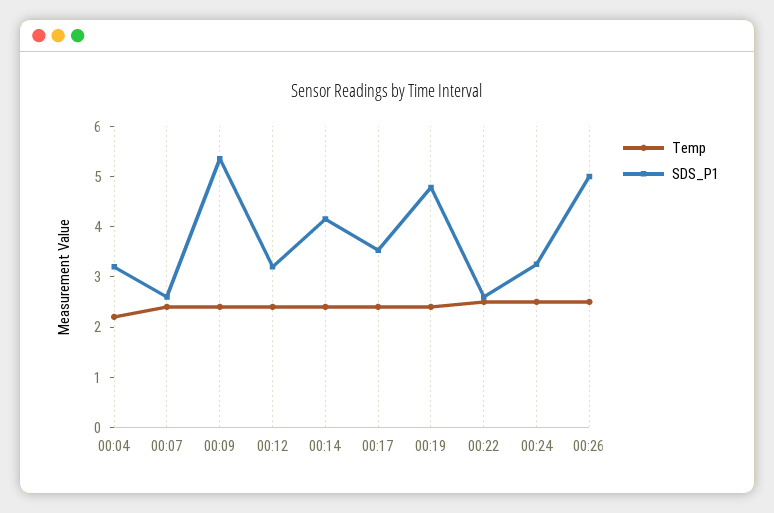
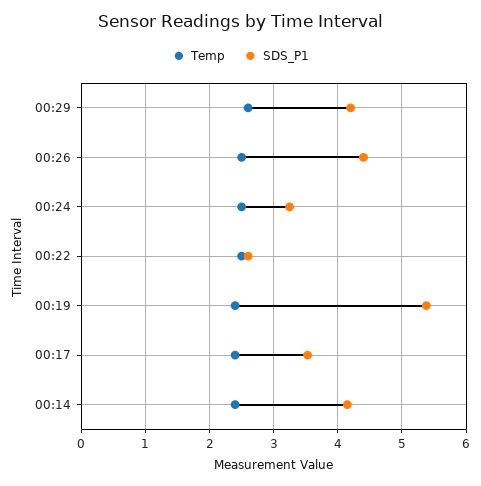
Temp, 00:04: 2.2 -> none
SDS_P1, 00:04: 3.2 -> none
Temp, 00:07: 2.4 -> none
SDS_P1, 00:07: 2.6 -> none
Temp, 00:09: 2.4 -> none
SDS_P1, 00:09: 5.4 -> none
Temp, 00:12: 2.4 -> none
SDS_P1, 00:12: 3.2 -> none
SDS_P1, 00:19: 4.8 -> 5.4
SDS_P1, 00:26: 5 -> 4.4
Temp, 00:29: none -> 2.6
SDS_P1, 00:29: none -> 4.2

